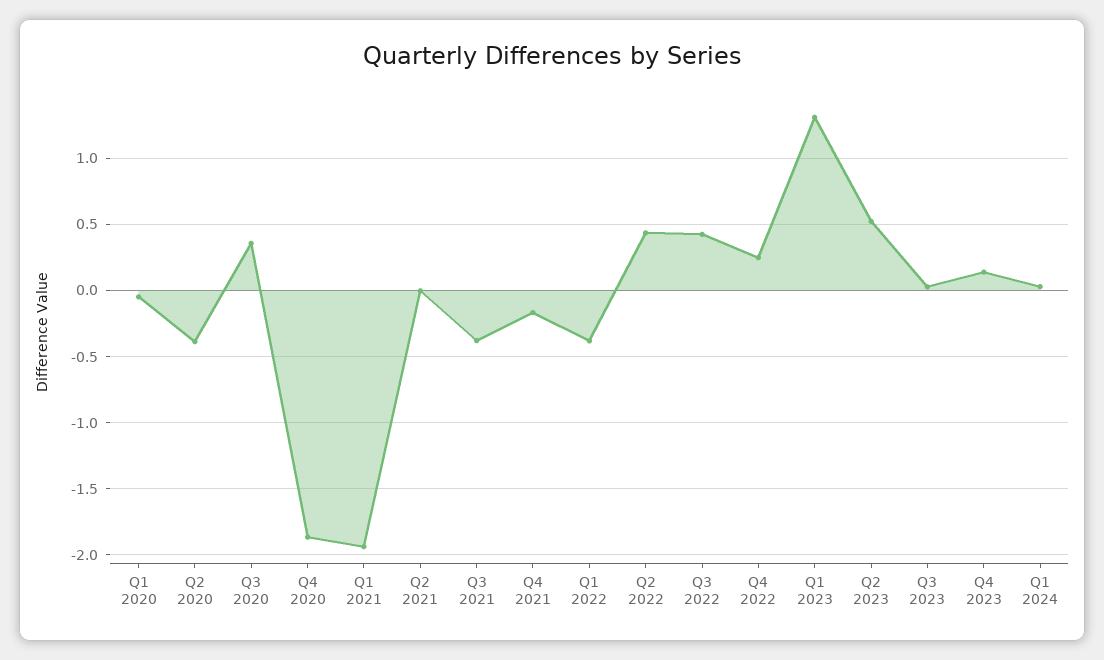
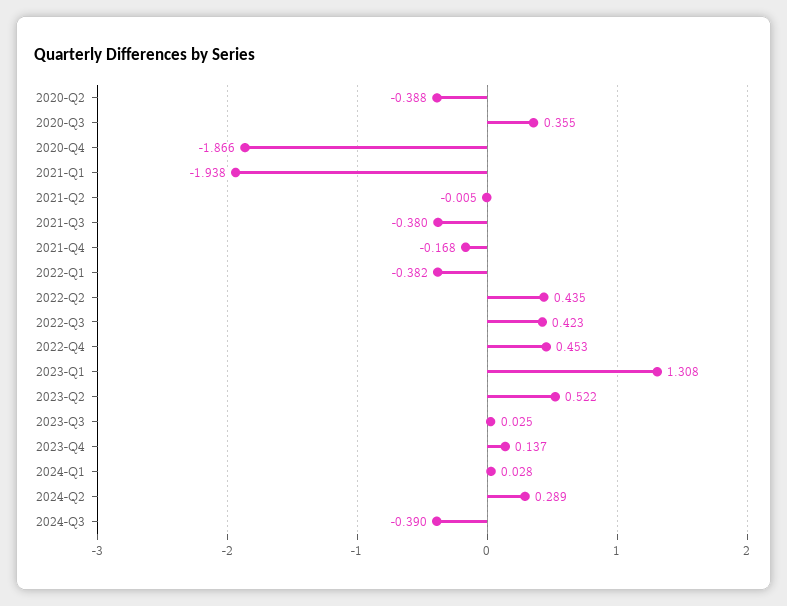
Q1 2020: -0.05 -> none
Q4 2022: 0.25 -> 0.453
2024-Q2: none -> 0.289
2024-Q3: none -> -0.39

